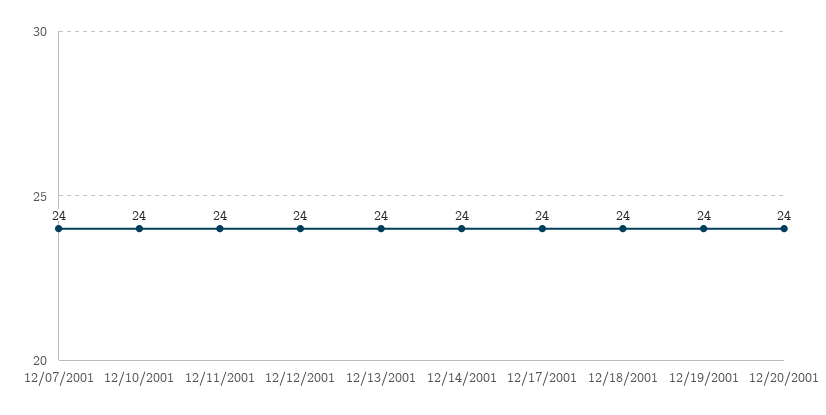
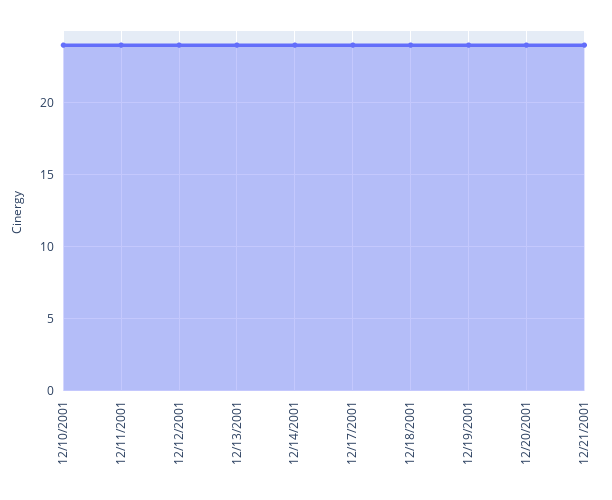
12/07/2001: 24 -> none
12/21/2001: none -> 24

